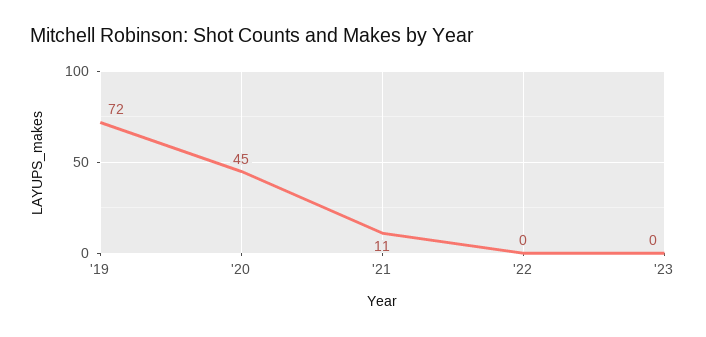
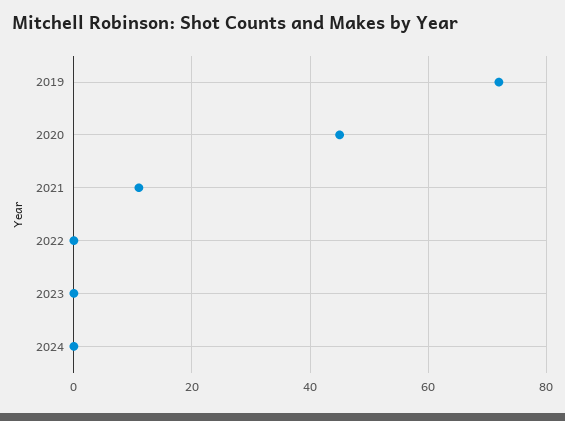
2024: none -> 0

